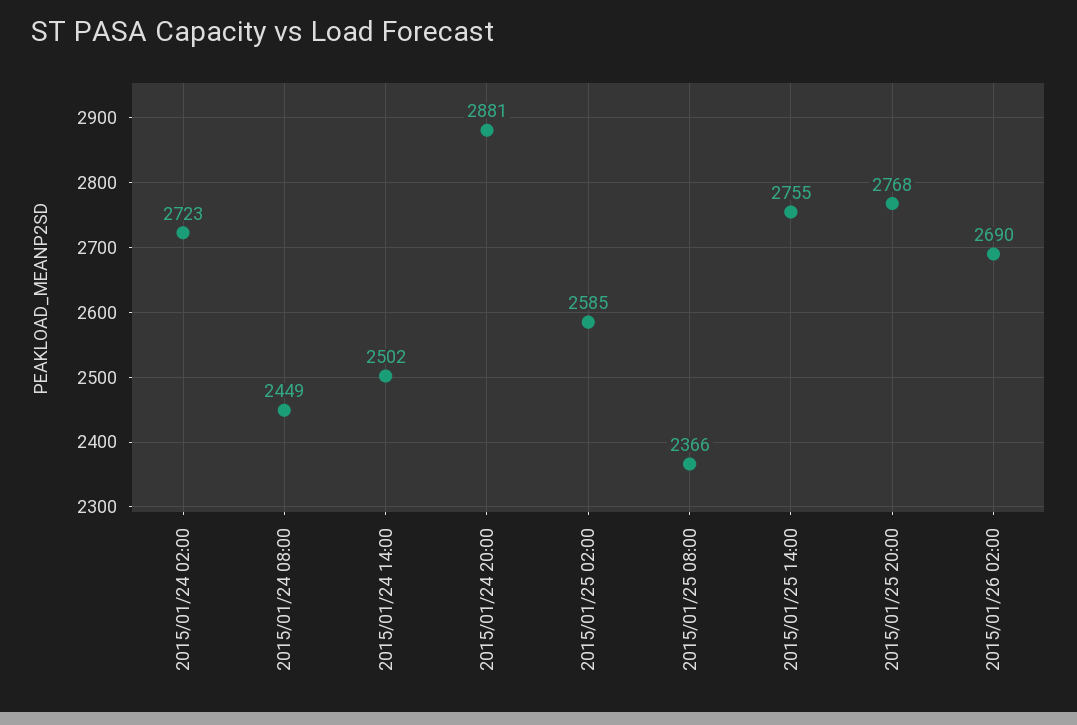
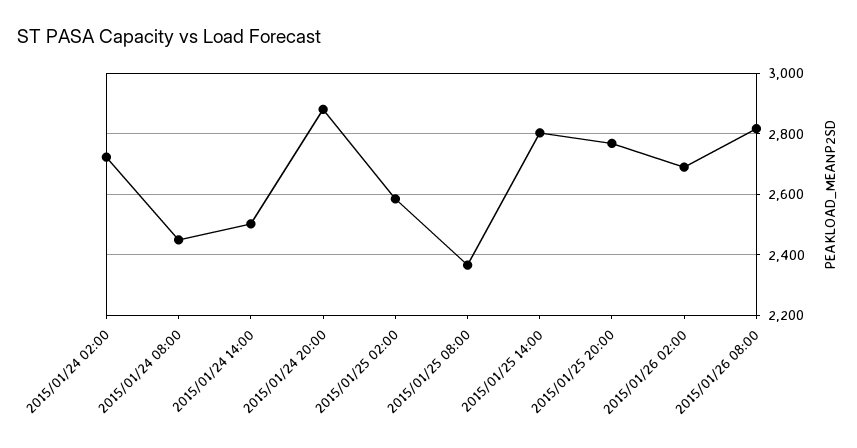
2015/01/25 14:00: 2755 -> 2800
2015/01/26 08:00: none -> 2820

